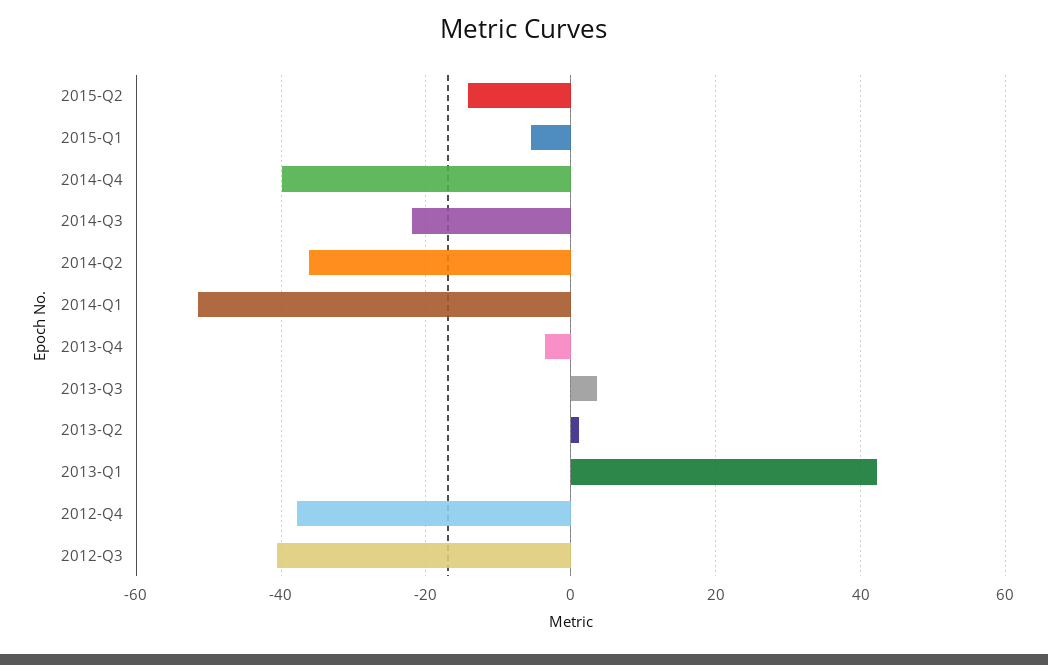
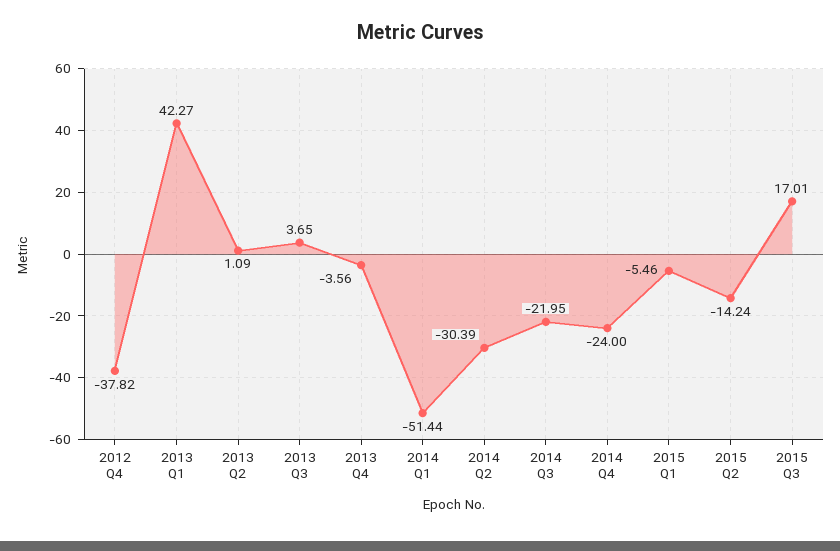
2014-Q4: -40 -> -24
2014-Q2: -36 -> -30.39
2012-Q3: -40 -> none
2015 Q3: none -> 17.01

